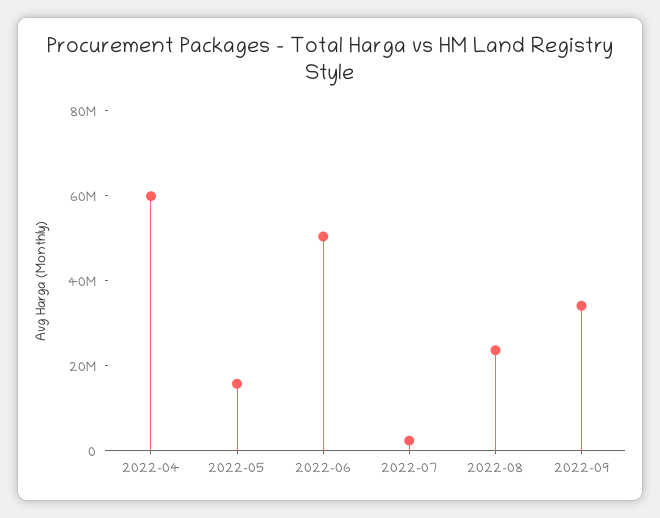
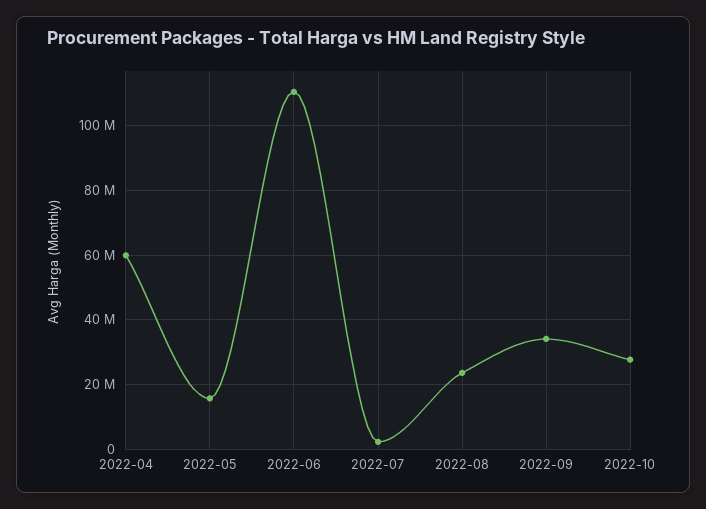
2022-06: 50000000 -> 110000000
2022-10: none -> 28000000

